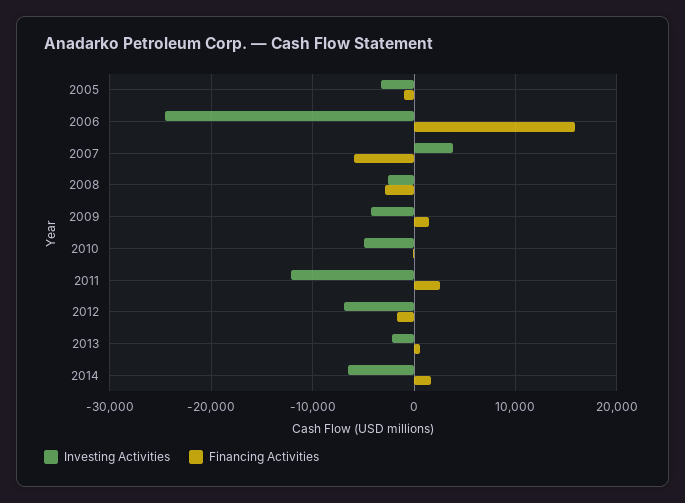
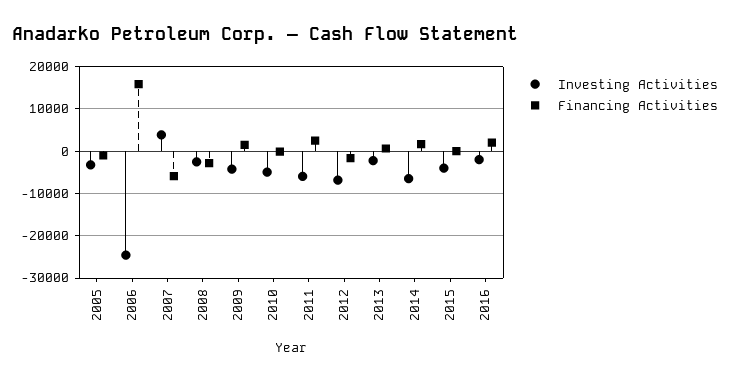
Investing Activities, 2011: -12000 -> -6000
Investing Activities, 2015: none -> -4000
Financing Activities, 2015: none -> 0
Investing Activities, 2016: none -> -2000
Financing Activities, 2016: none -> 2000

